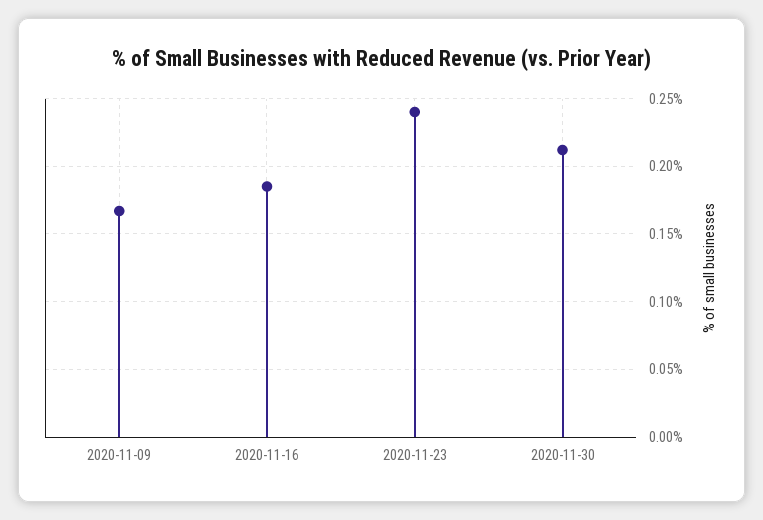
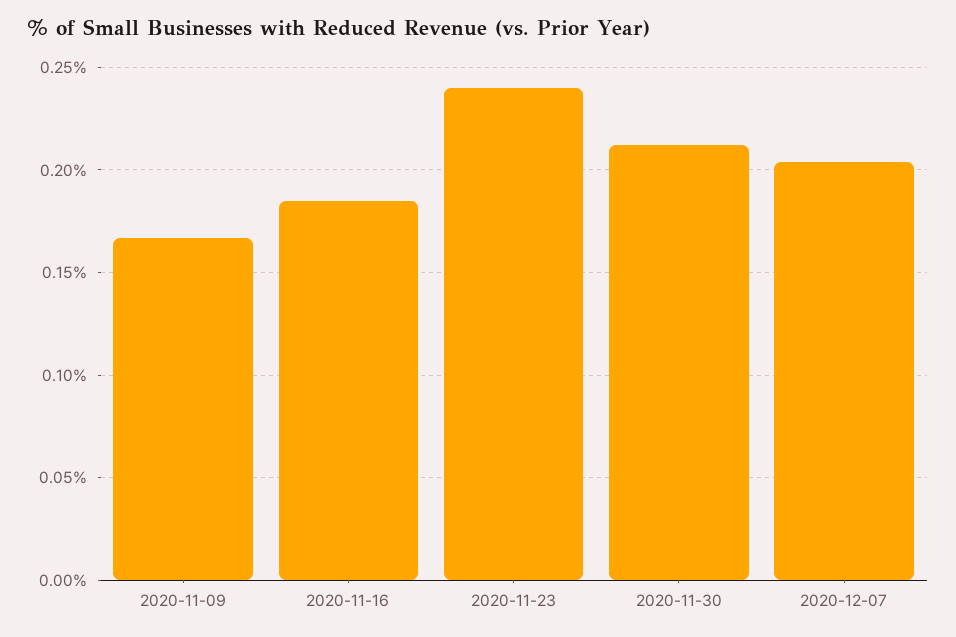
2020-12-07: none -> 0.205

